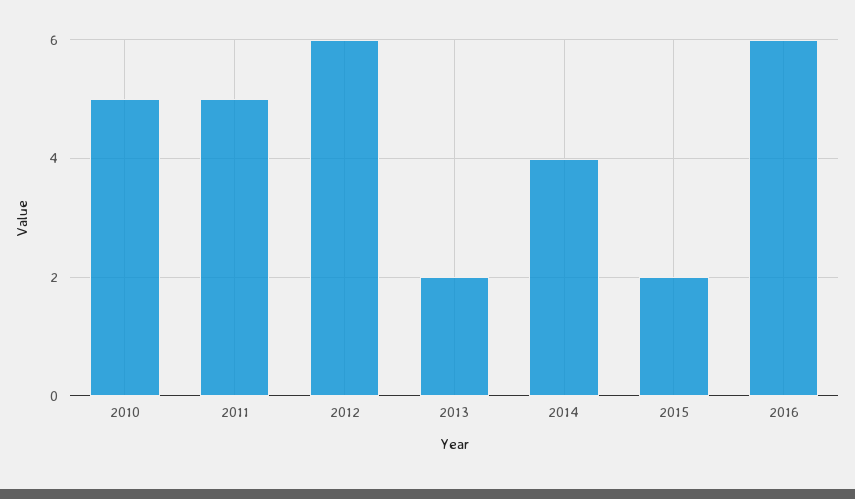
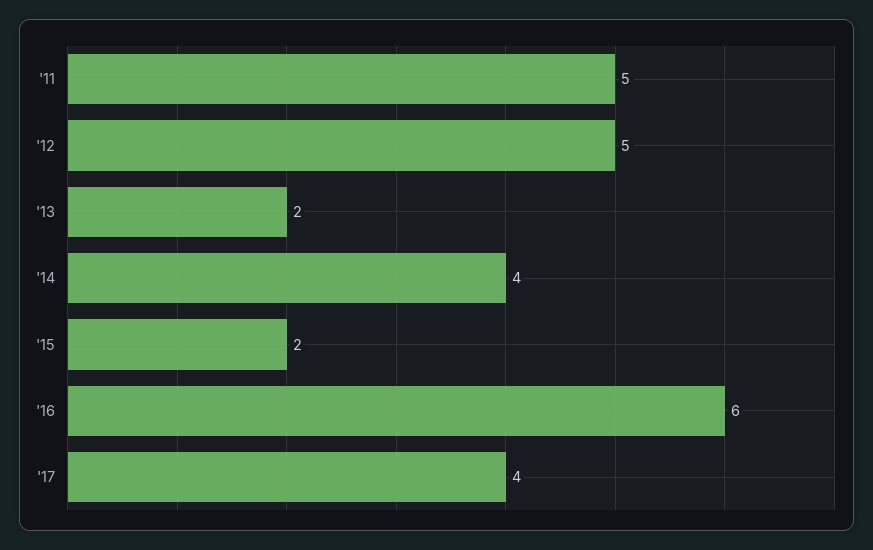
2010: 5 -> none
2012: 6 -> 5
'17: none -> 4

